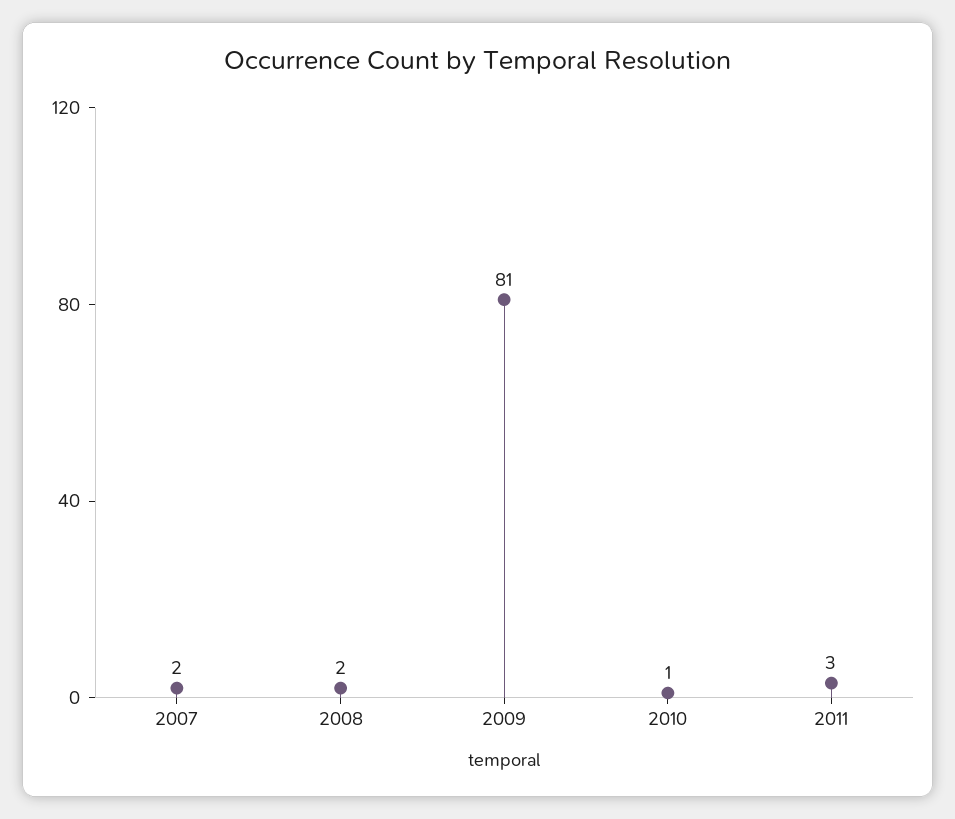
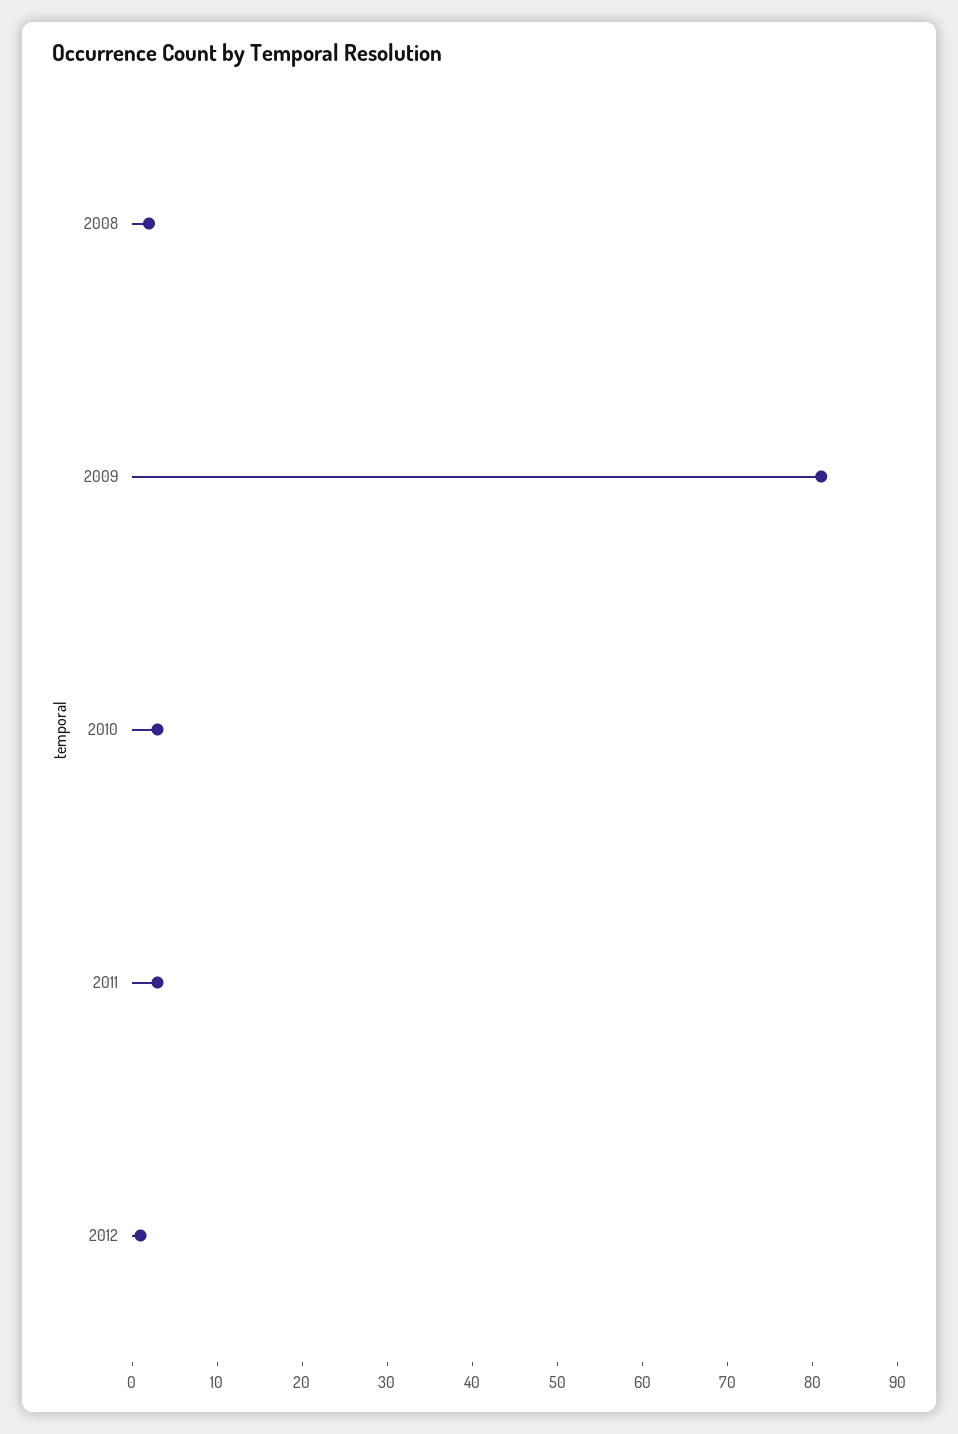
2007: 2 -> none
2010: 1 -> 3
2012: none -> 1

